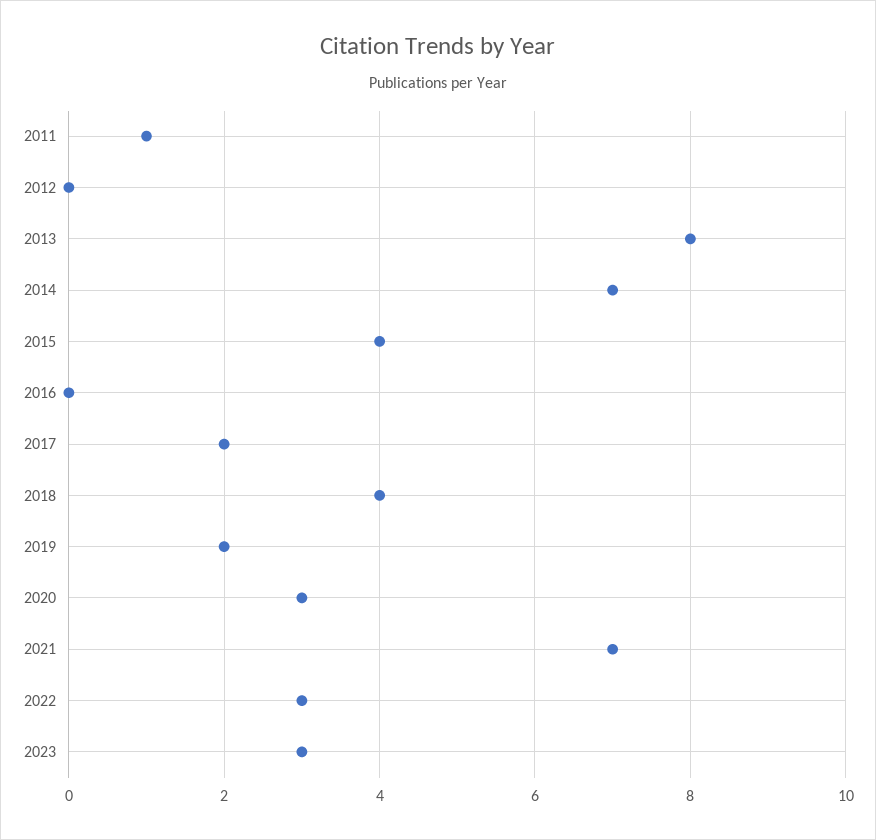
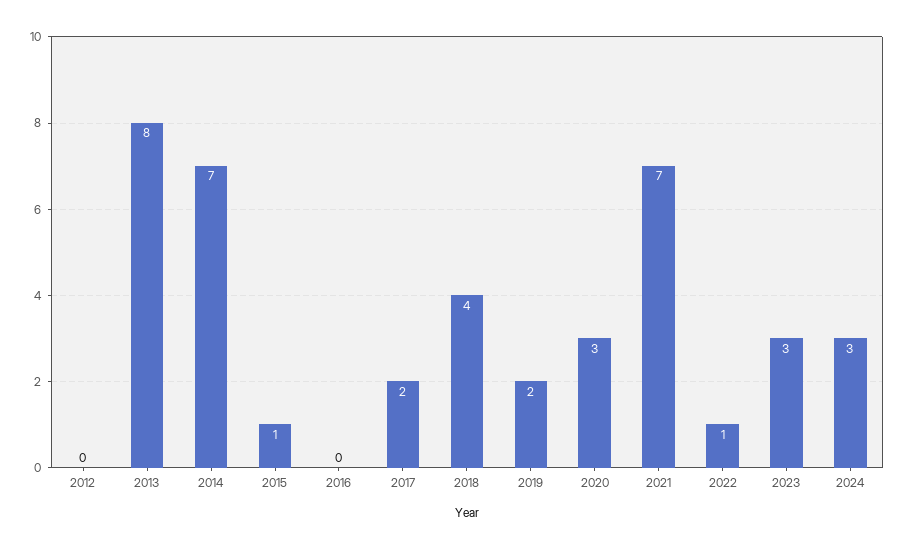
2011: 1 -> none
2015: 4 -> 1
2022: 3 -> 1
2024: none -> 3

